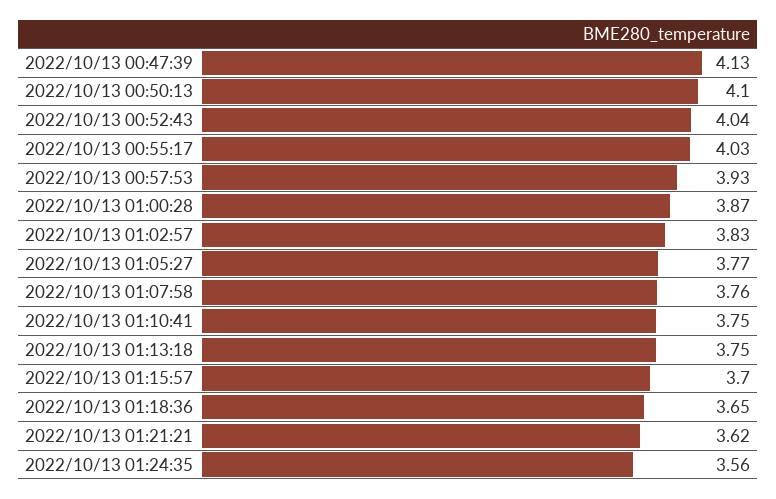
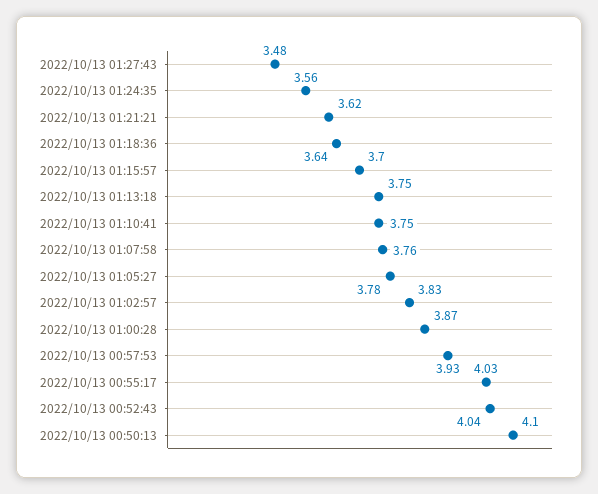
2022/10/13 00:47:39: 4.13 -> none
2022/10/13 01:05:27: 3.77 -> 3.78
2022/10/13 01:18:36: 3.65 -> 3.64
2022/10/13 01:27:43: none -> 3.48

